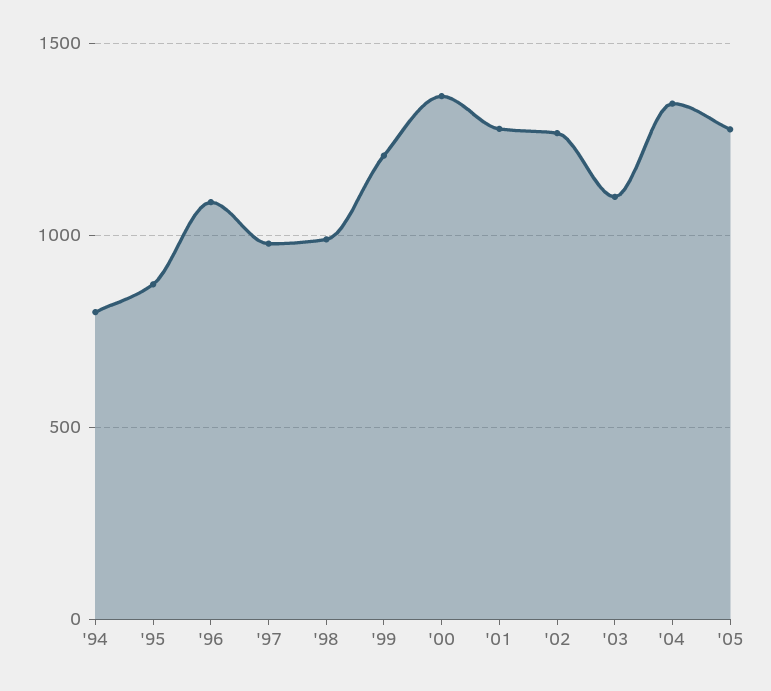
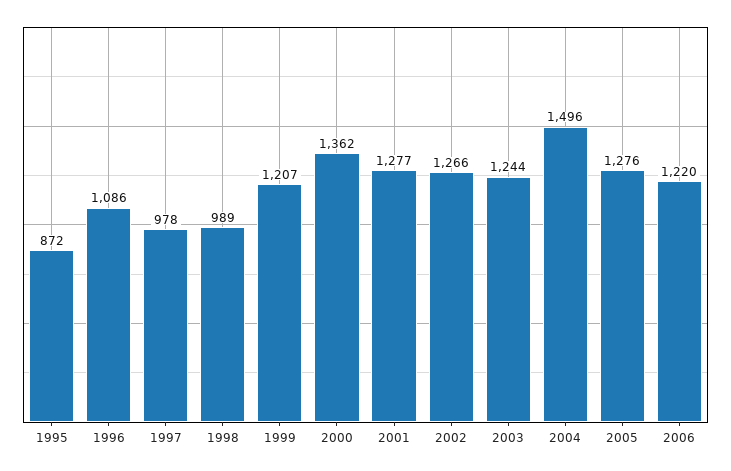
'94: 800 -> none
'03: 1100 -> 1244
'04: 1350 -> 1496
2006: none -> 1220

